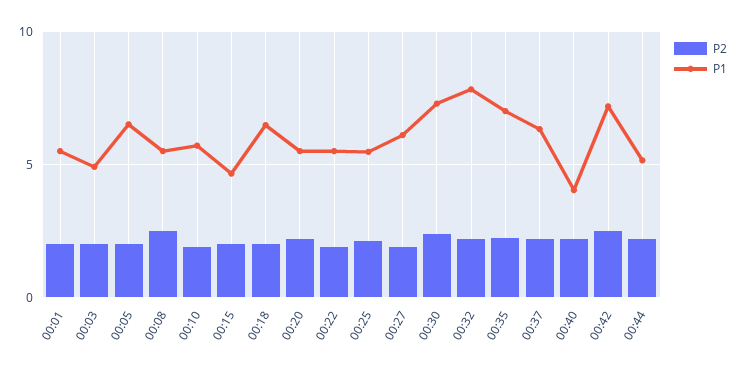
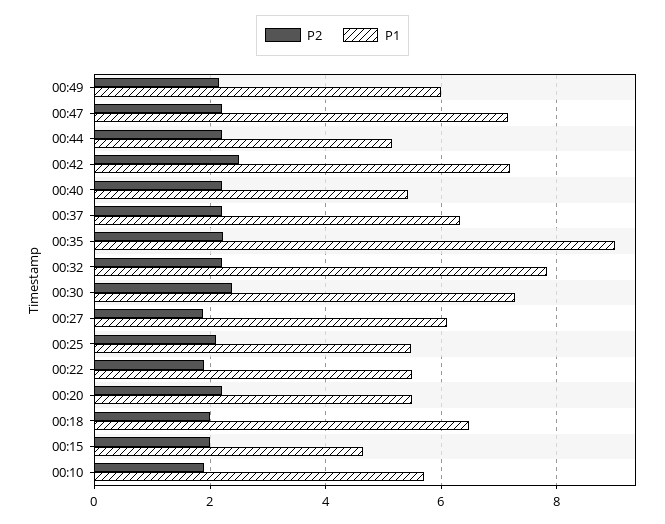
P2, 00:01: 2 -> none
P1, 00:01: 5.5 -> none
P2, 00:03: 2 -> none
P1, 00:03: 5 -> none
P2, 00:05: 2 -> none
P1, 00:05: 6.5 -> none
P2, 00:08: 2.5 -> none
P1, 00:08: 5.5 -> none
P1, 00:35: 7 -> 9
P1, 00:40: 4 -> 5.4
P2, 00:49: none -> 2.2
P1, 00:49: none -> 6
P2, 00:47: none -> 2.2
P1, 00:47: none -> 7.2

